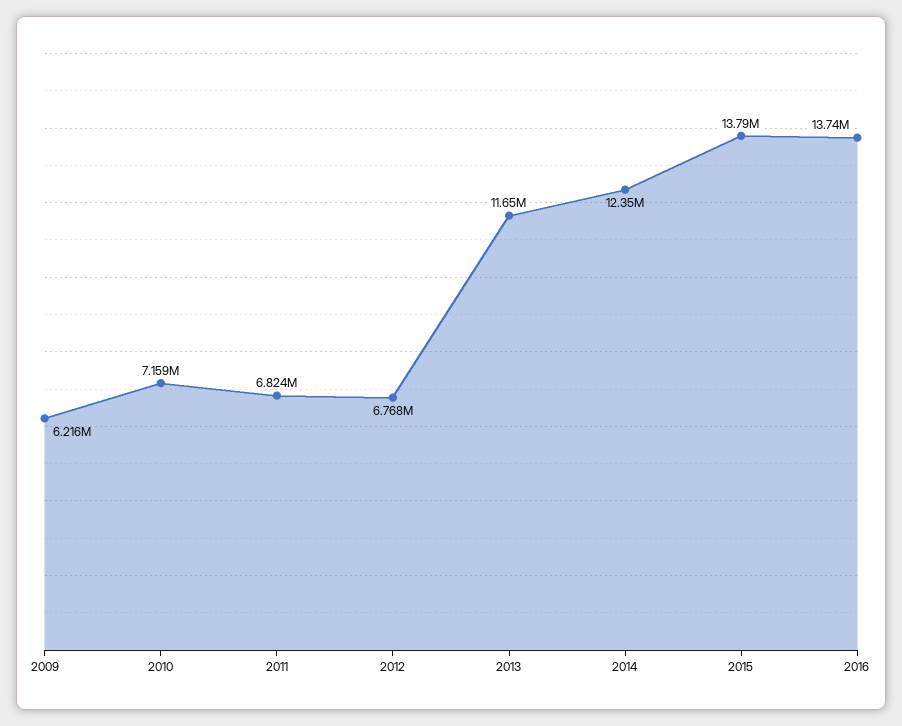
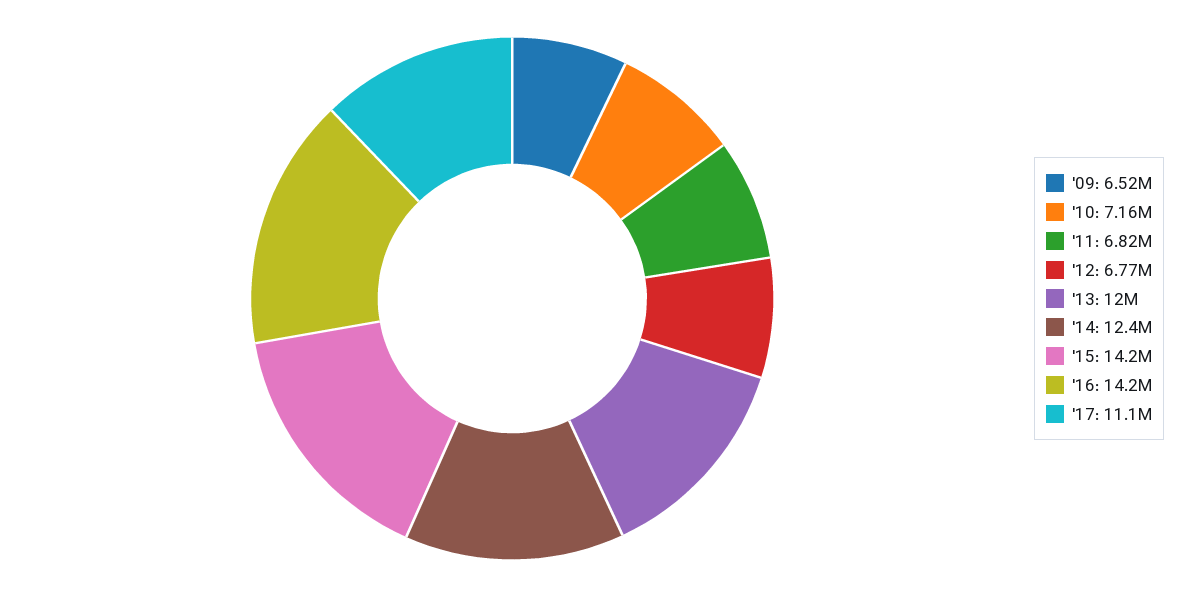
2009: 6216000 -> 6520000
2013: 11650000 -> 12000000
2015: 13790000 -> 14200000
2016: 13740000 -> 14200000
'17: none -> 11100000

